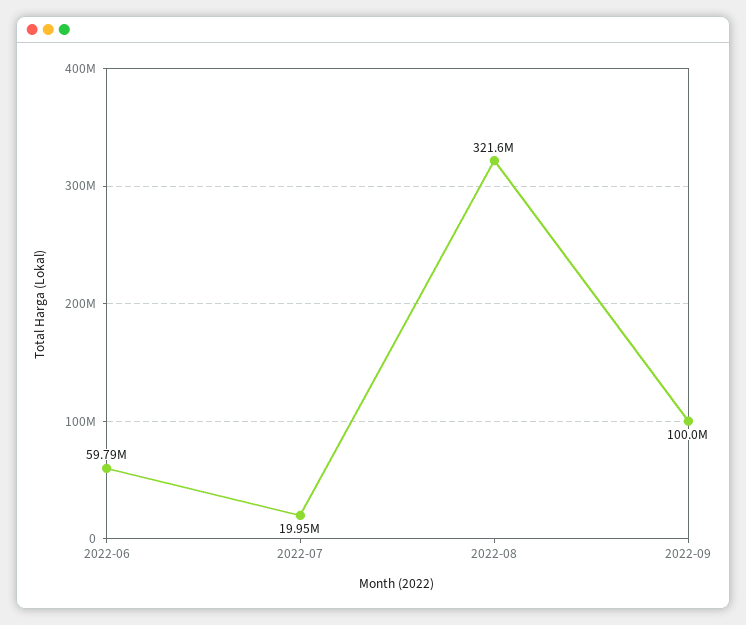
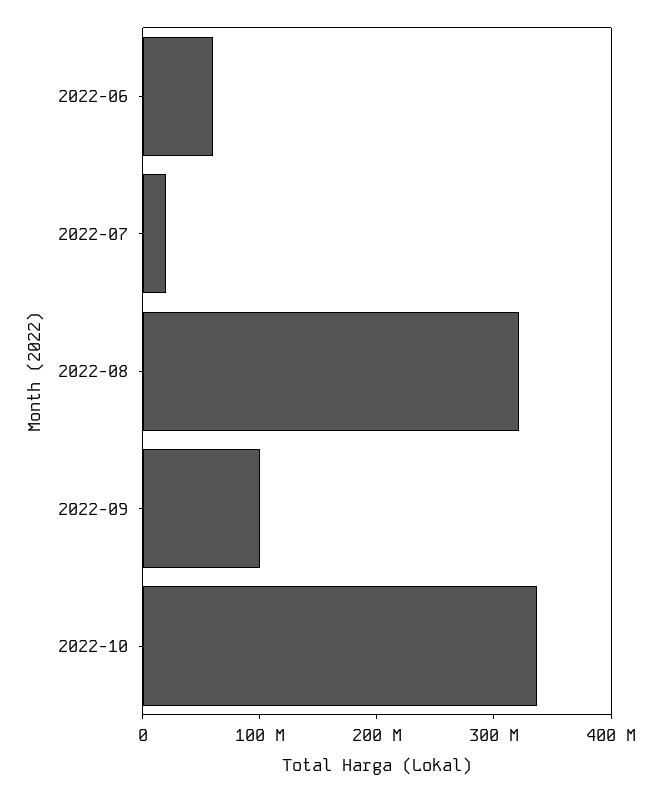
2022-10: none -> 340000000

